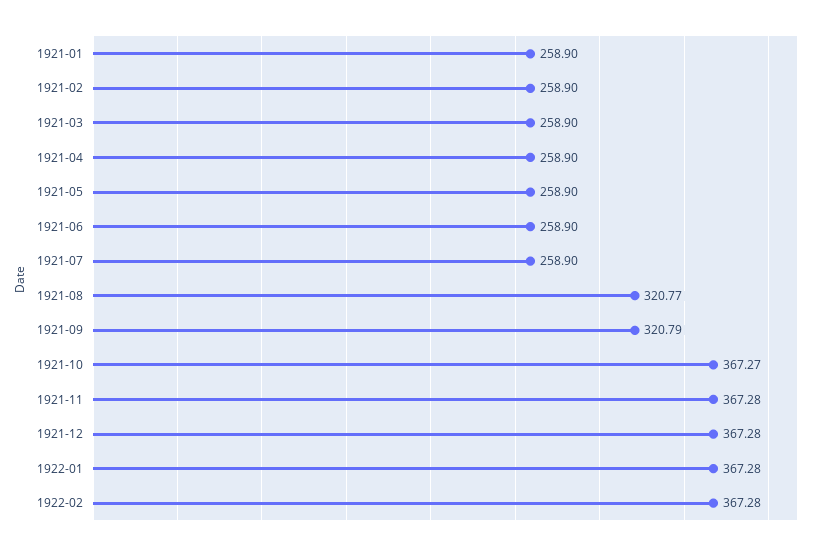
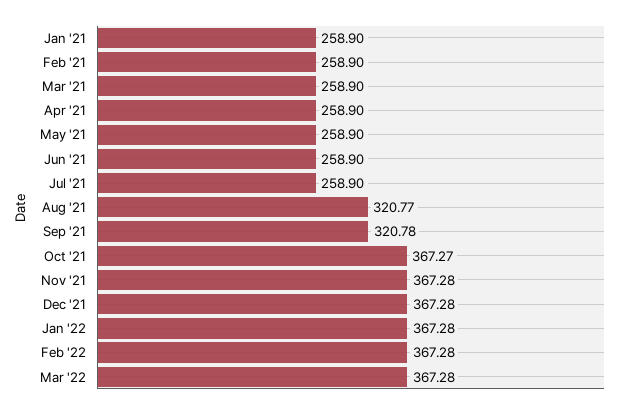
1921-09: 320.79 -> 320.78
Mar '22: none -> 367.28

